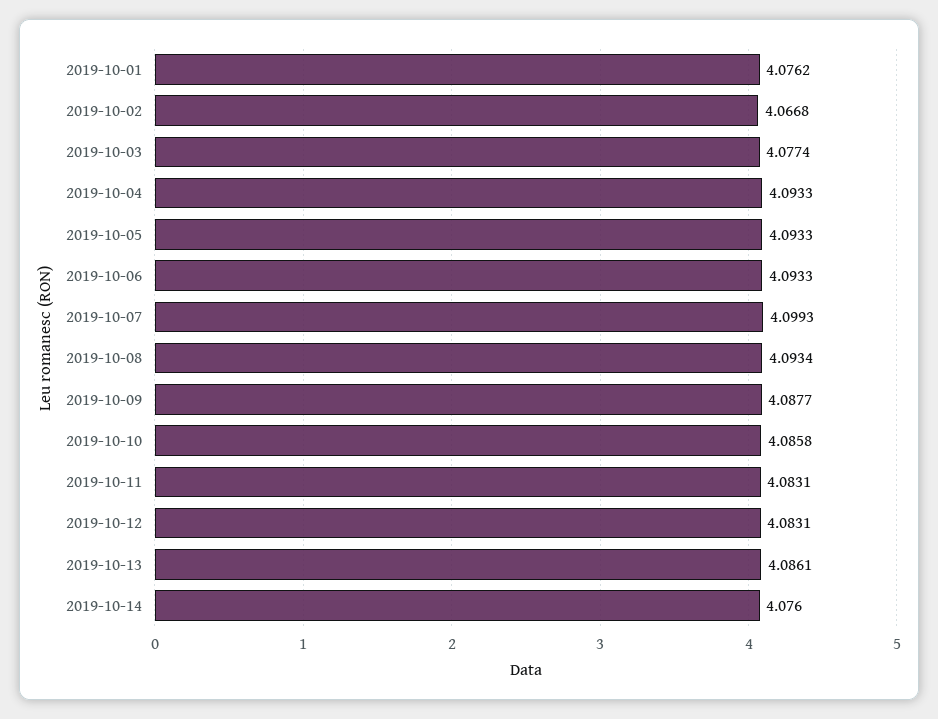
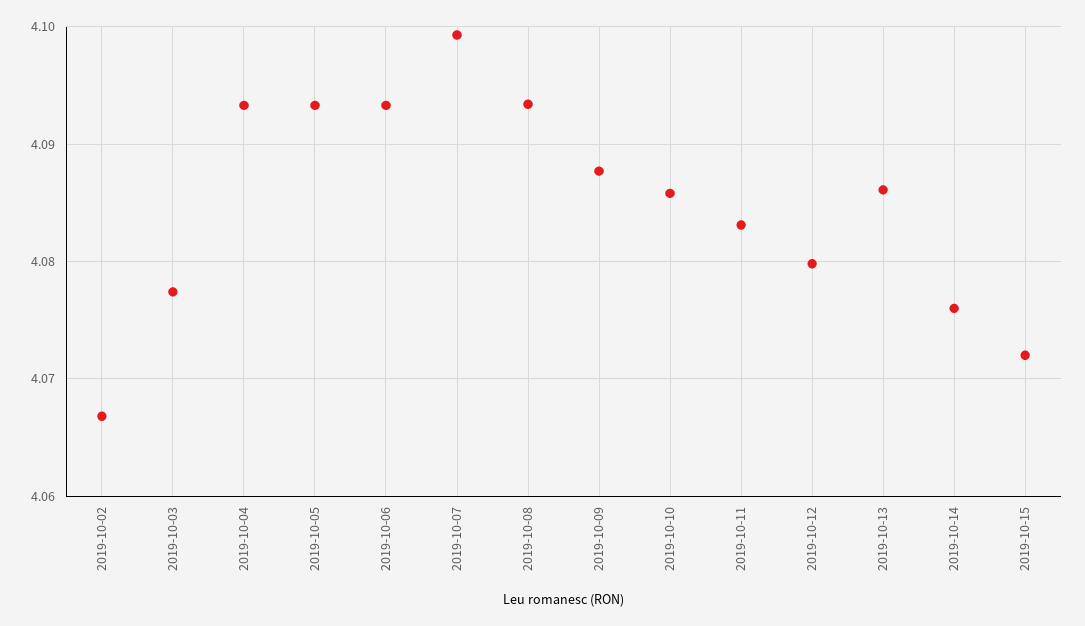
2019-10-01: 4.0762 -> none
2019-10-12: 4.0831 -> 4.08
2019-10-15: none -> 4.072

